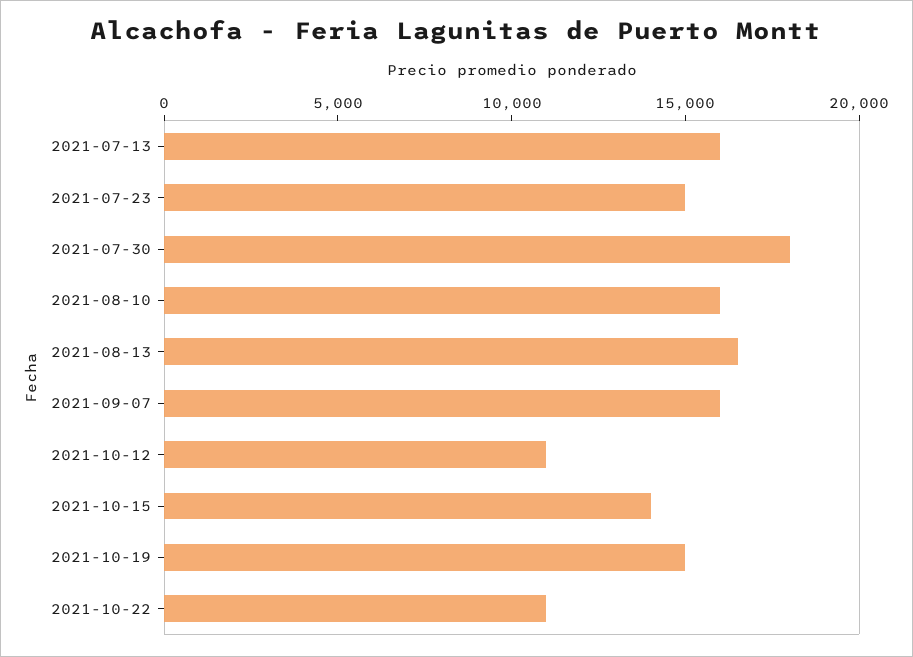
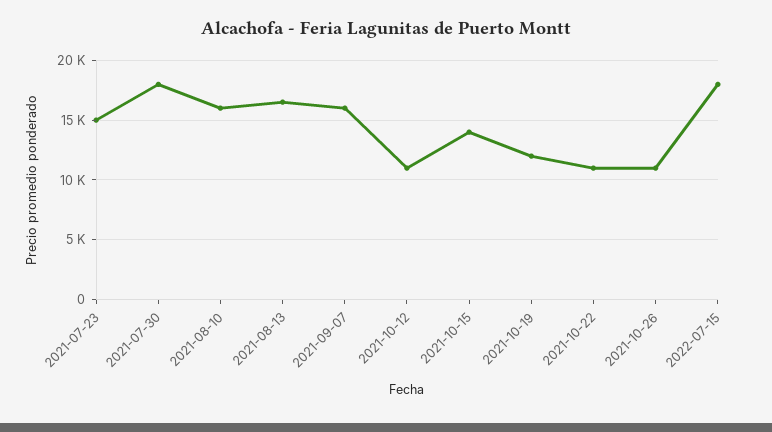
2021-07-13: 16000 -> none
2021-10-19: 15000 -> 12000
2021-10-26: none -> 11000
2022-07-15: none -> 18000

